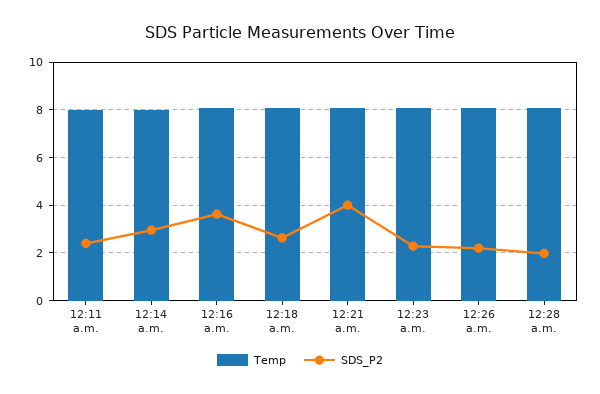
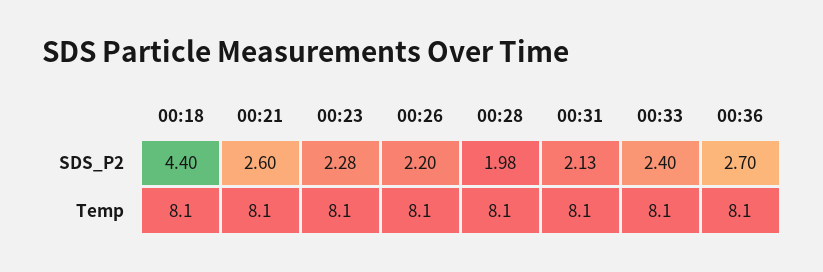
Temp, 12:11 a.m.: 8 -> none
SDS_P2, 12:11 a.m.: 2.5 -> none
Temp, 12:14 a.m.: 8 -> none
SDS_P2, 12:14 a.m.: 3 -> none
Temp, 12:16 a.m.: 8 -> none
SDS_P2, 12:16 a.m.: 3.5 -> none
SDS_P2, 12:18 a.m.: 2.5 -> 4.4
SDS_P2, 12:21 a.m.: 4 -> 2.6
SDS_P2, 00:31: none -> 2.13
SDS_P2, 00:33: none -> 2.4
SDS_P2, 00:36: none -> 2.7
Temp, 00:31: none -> 8.1
Temp, 00:33: none -> 8.1
Temp, 00:36: none -> 8.1

